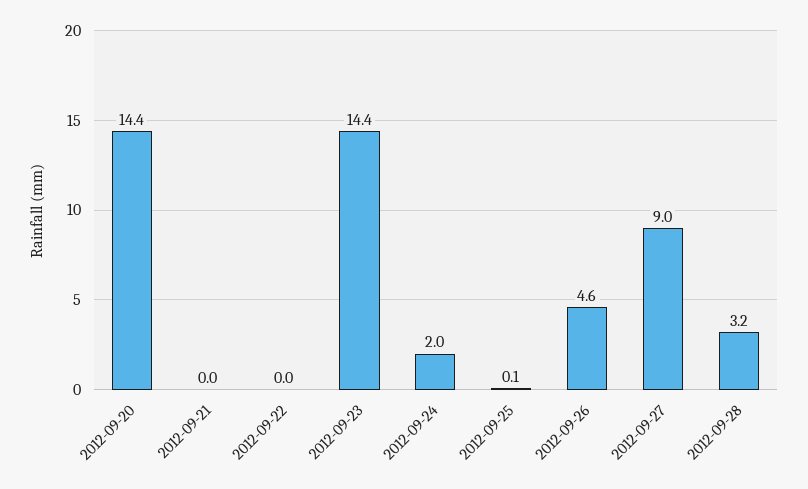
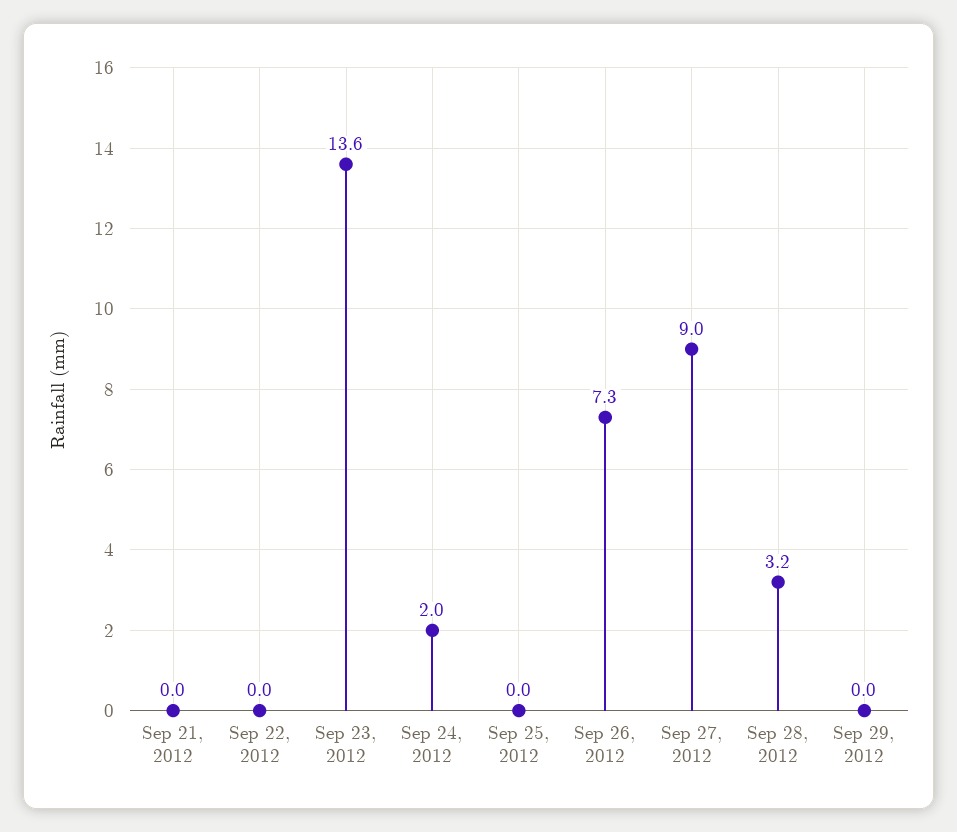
2012-09-20: 14.4 -> none
2012-09-23: 14.4 -> 13.6
2012-09-25: 0.1 -> 0
2012-09-26: 4.6 -> 7.3
Sep 29, 2012: none -> 0

